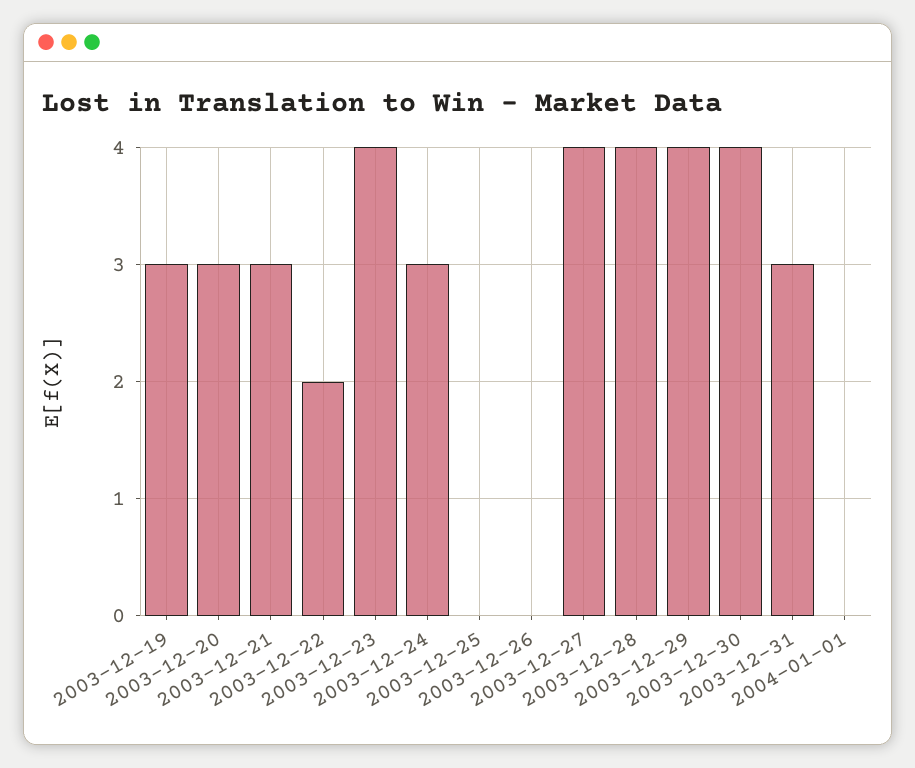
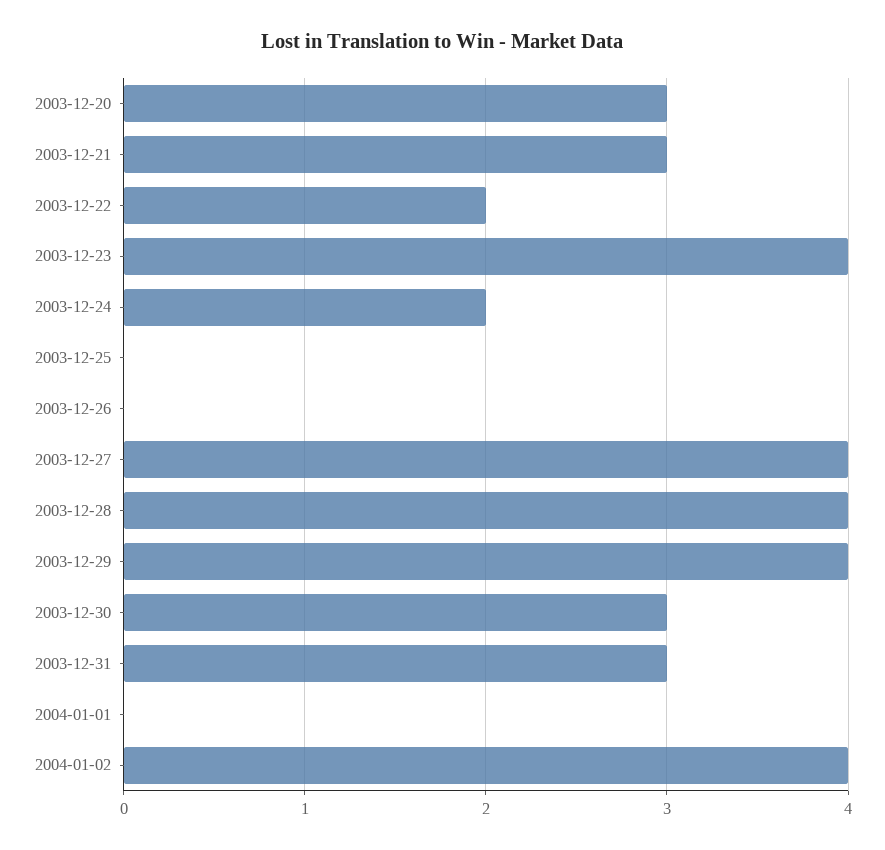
2003-12-19: 3 -> none
2003-12-24: 3 -> 2
2003-12-30: 4 -> 3
2004-01-02: none -> 4

